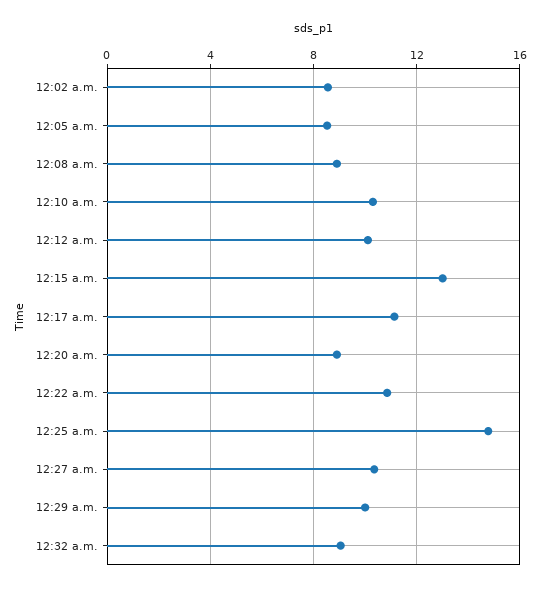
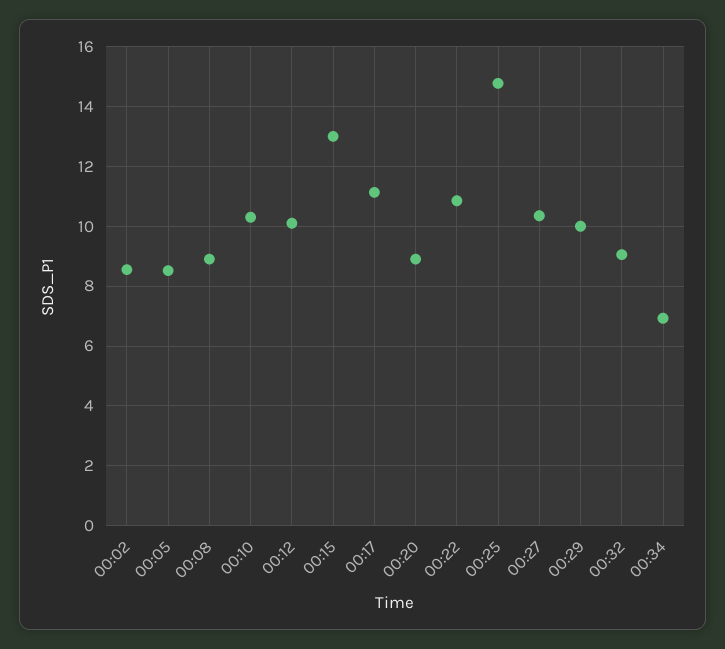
00:34: none -> 7

